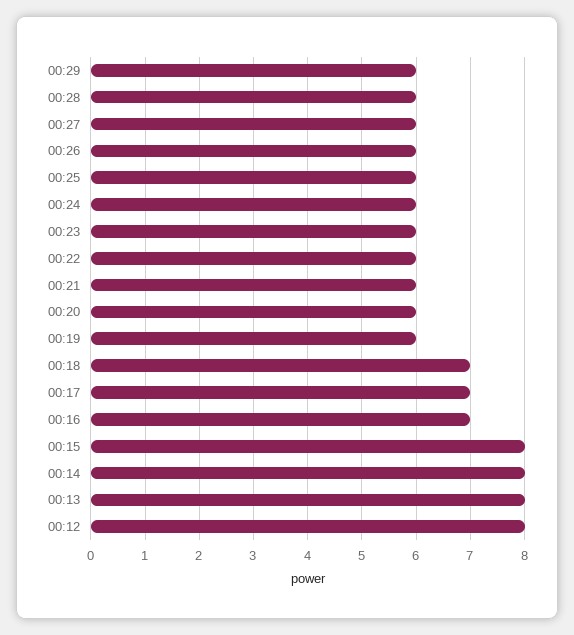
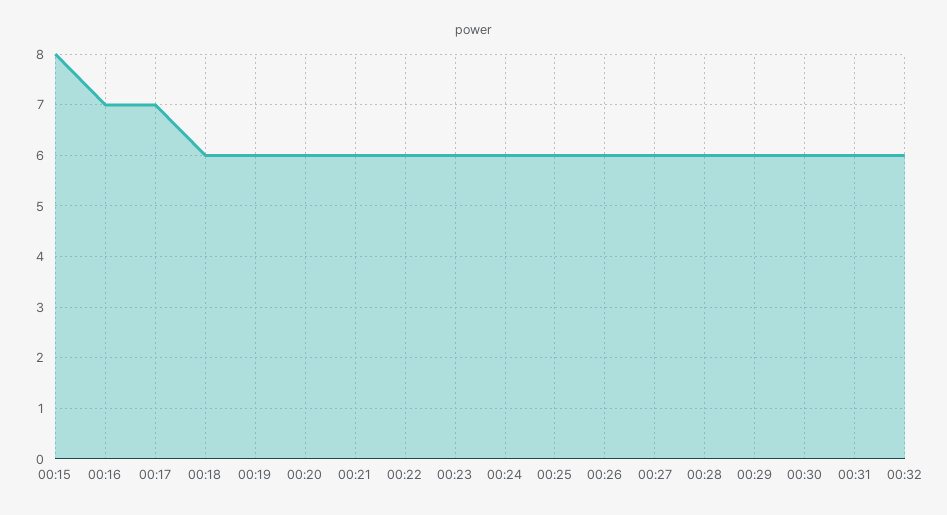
00:18: 7 -> 6
00:14: 8 -> none
00:13: 8 -> none
00:12: 8 -> none
00:30: none -> 6
00:31: none -> 6
00:32: none -> 6

